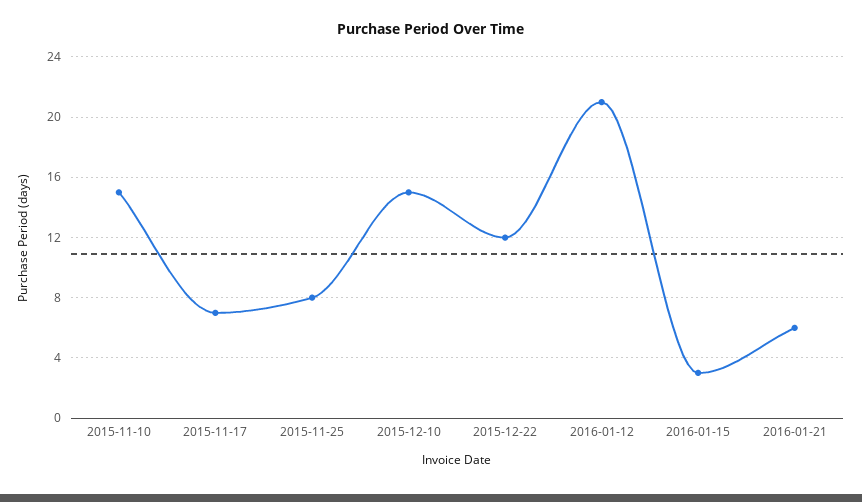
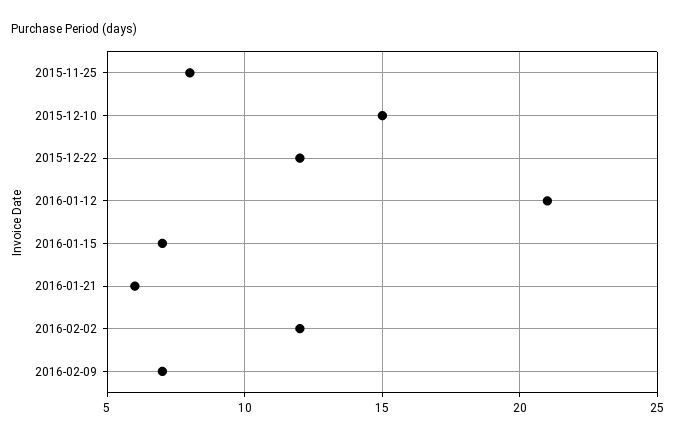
2015-11-10: 15 -> none
2015-11-17: 7 -> none
2016-01-15: 3 -> 7
2016-02-02: none -> 12
2016-02-09: none -> 7

